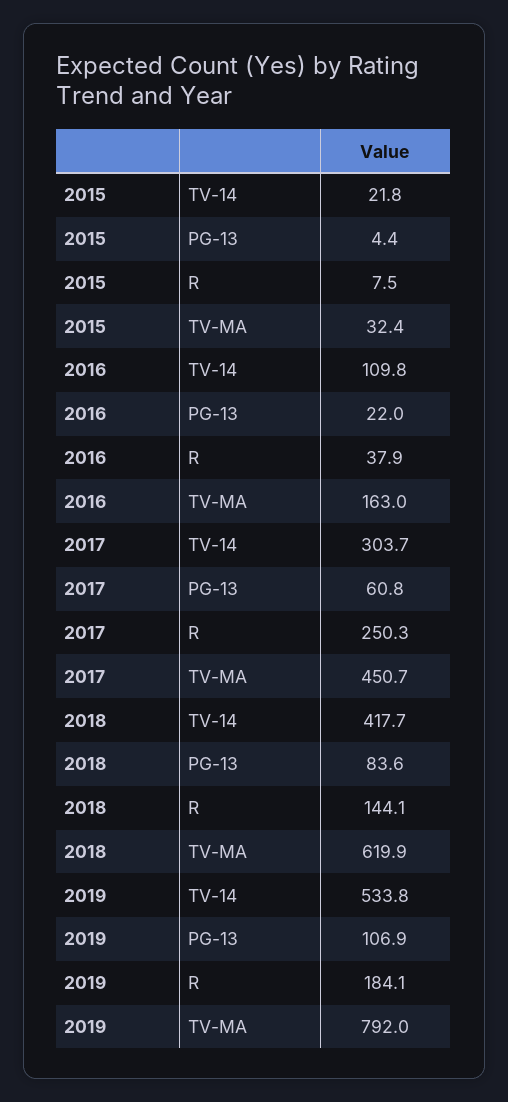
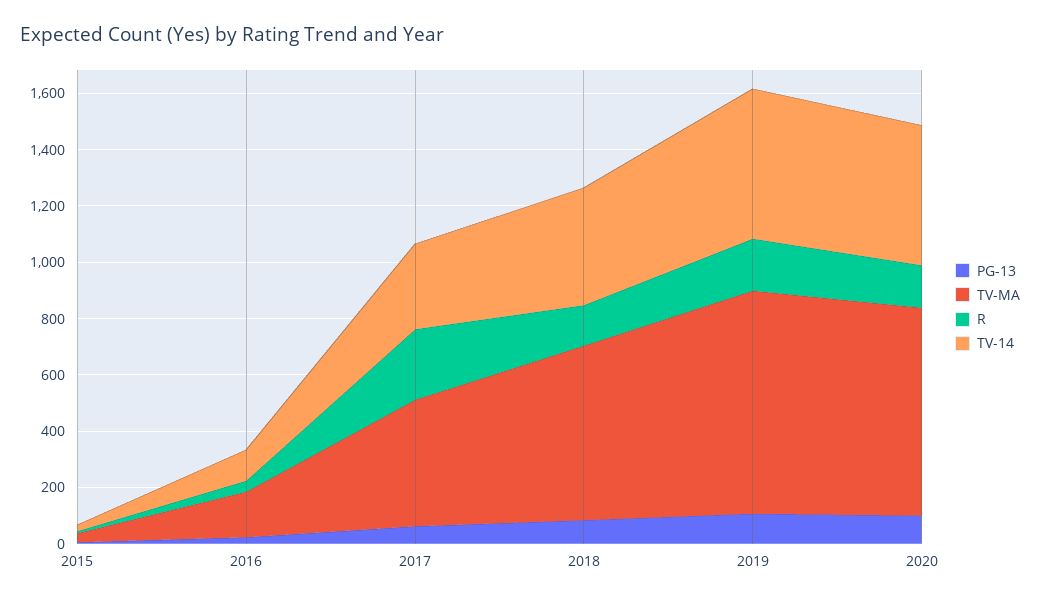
PG-13, 2020: none -> 100
TV-MA, 2020: none -> 750
R, 2020: none -> 150
TV-14, 2020: none -> 500

